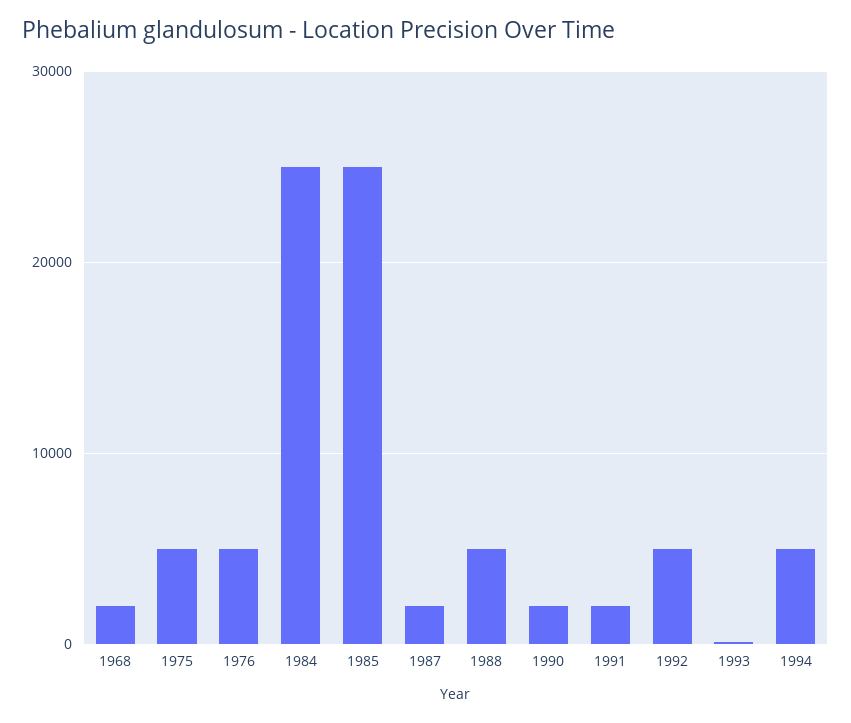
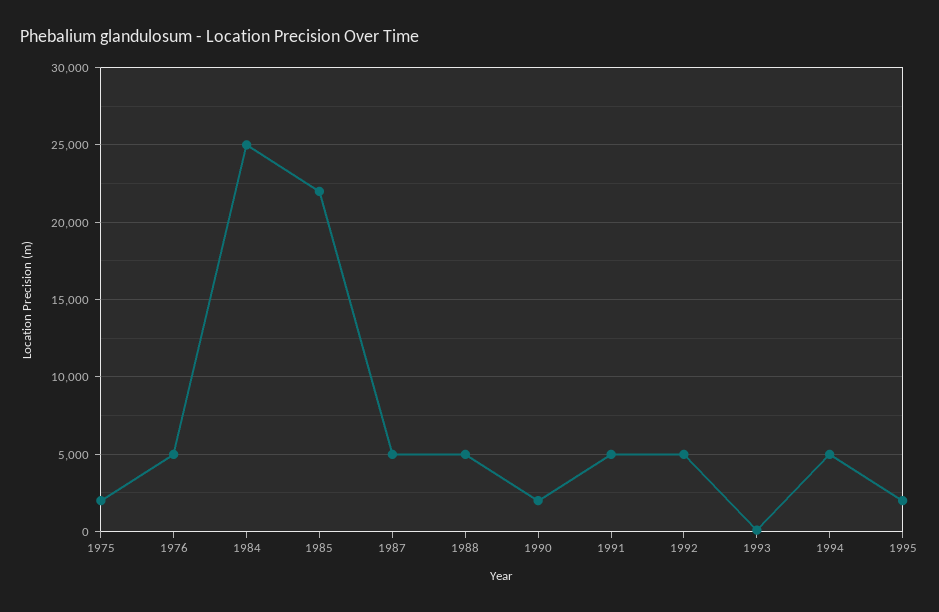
1968: 2000 -> none
1975: 5000 -> 2000
1985: 25000 -> 22000
1987: 2000 -> 5000
1991: 2000 -> 5000
1995: none -> 2000

